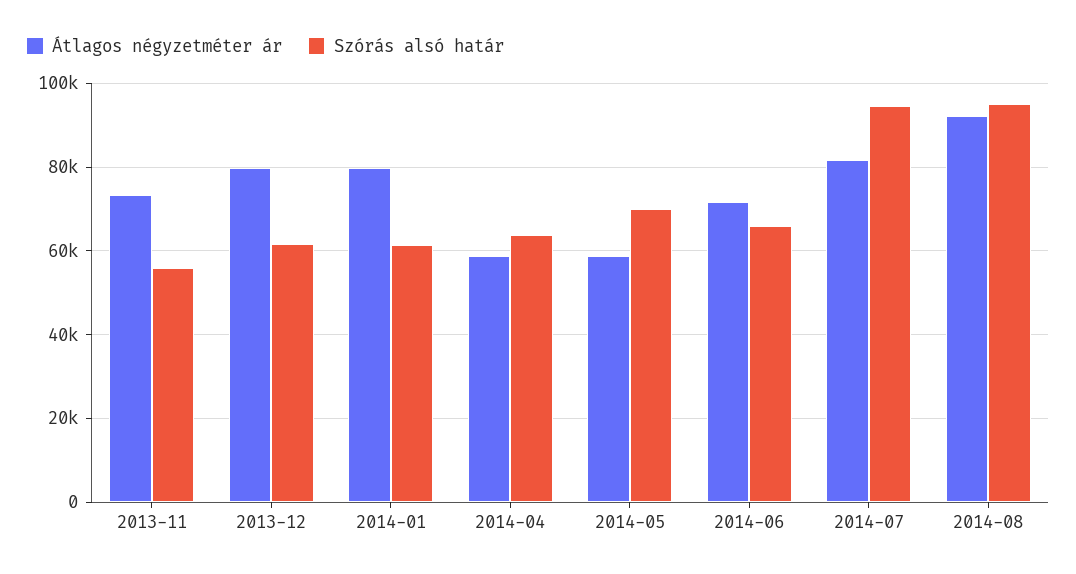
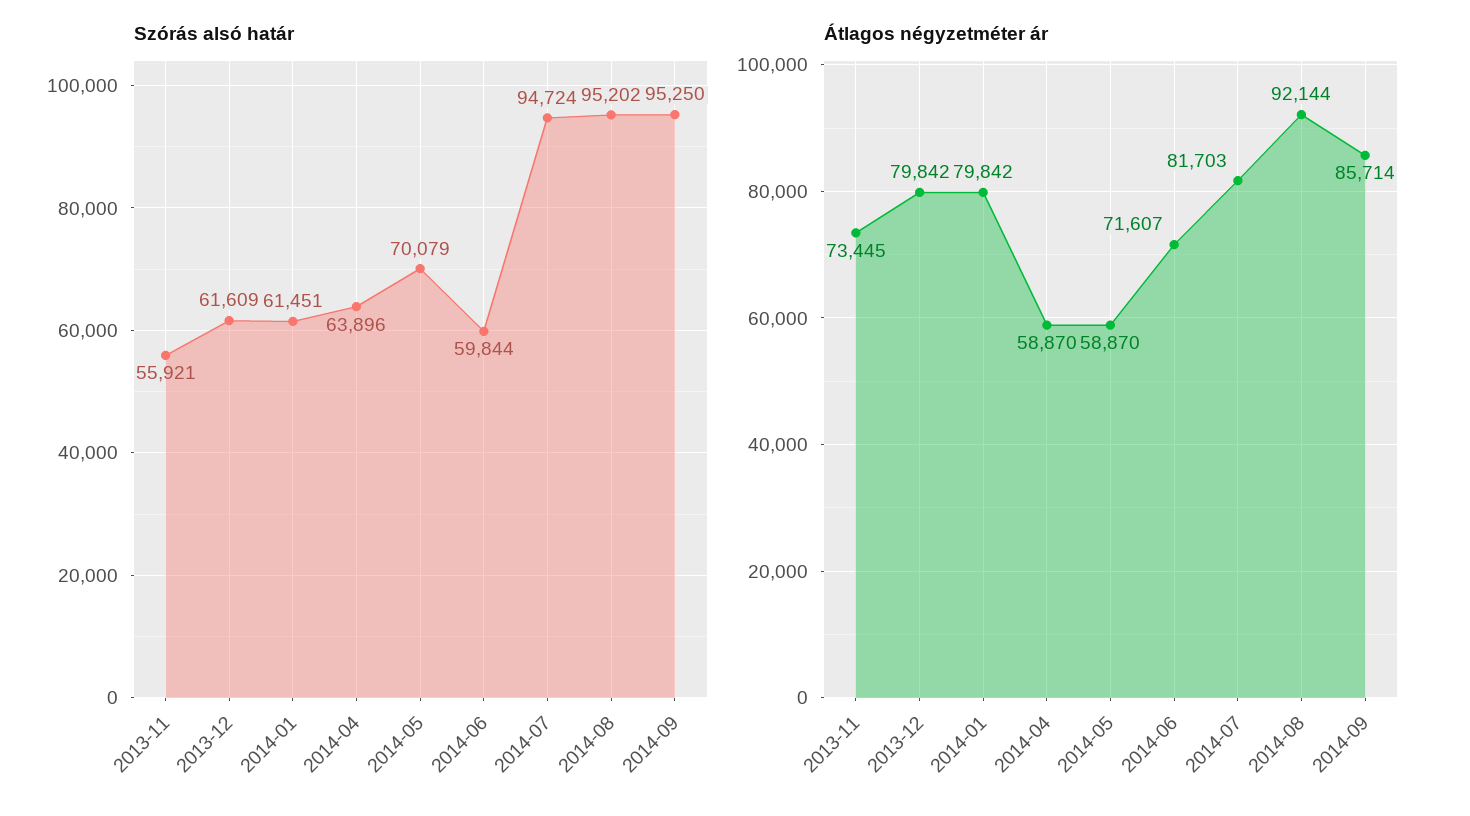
Szórás alsó határ, 2014-06: 66000 -> 59844
Szórás alsó határ, 2014-09: none -> 95250
Átlagos négyzetméter ár, 2014-09: none -> 85714

